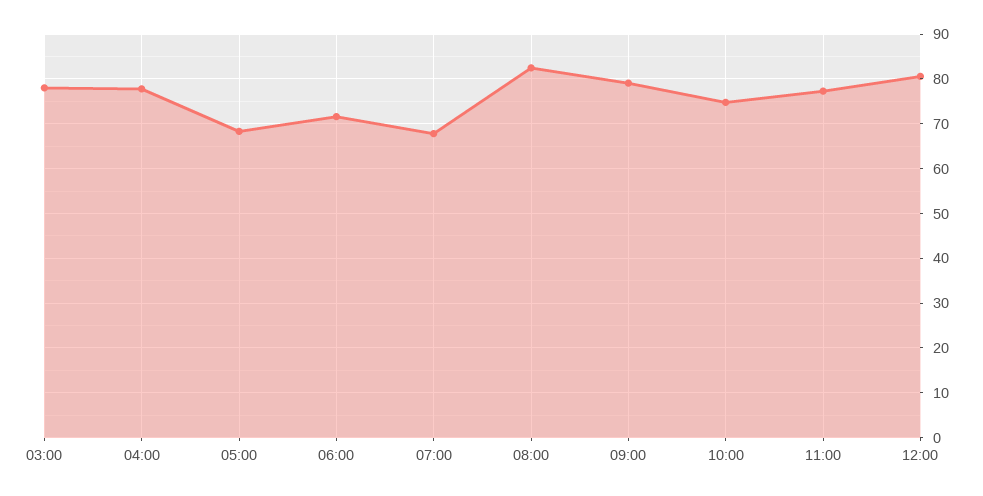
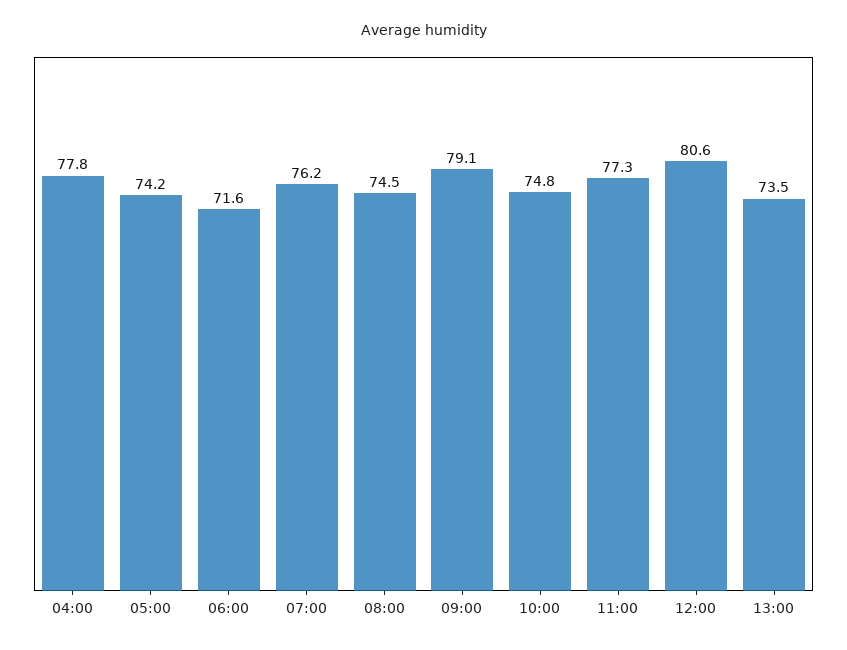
03:00: 78 -> none
05:00: 68 -> 74.2
07:00: 68 -> 76.2
08:00: 82 -> 74.5
13:00: none -> 73.5

